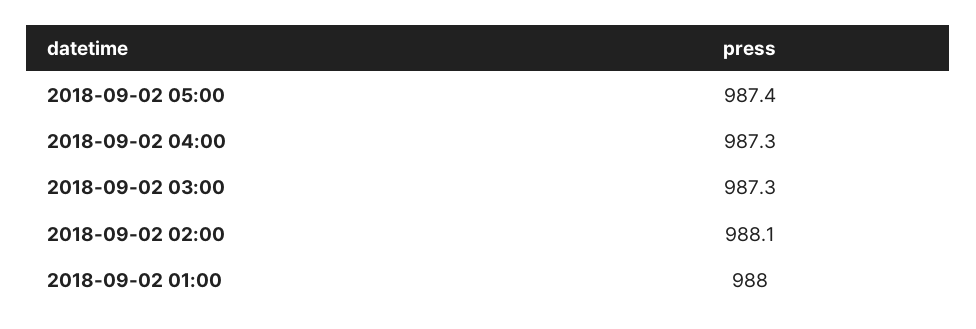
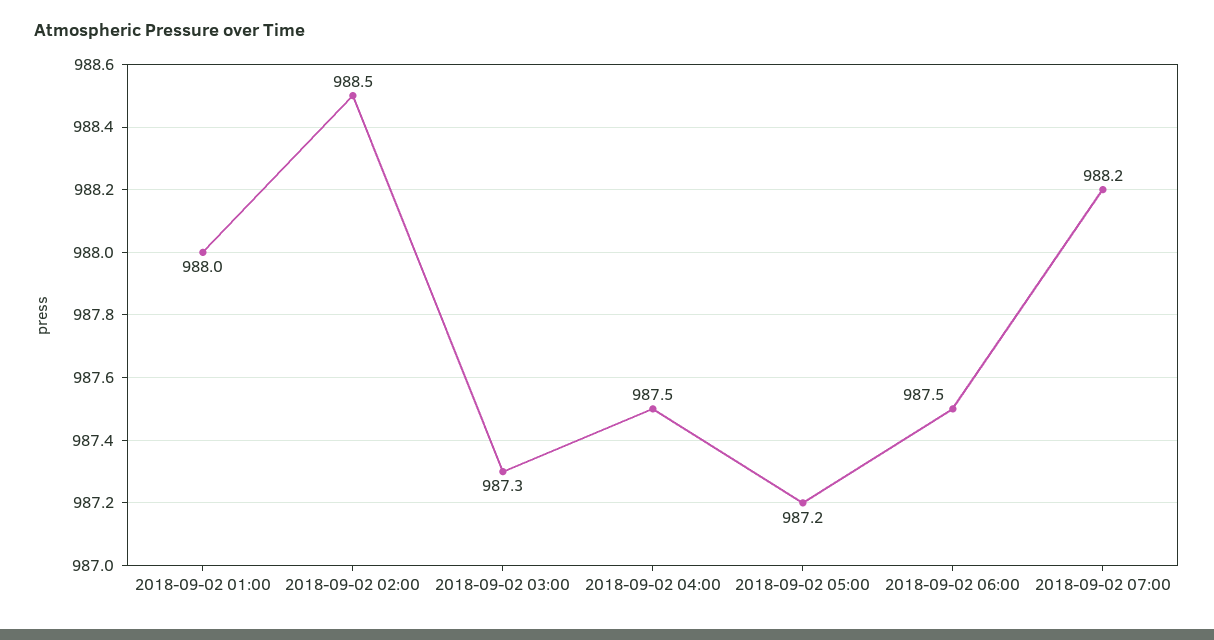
2018-09-02 05:00: 987.4 -> 987.2
2018-09-02 04:00: 987.3 -> 987.5
2018-09-02 02:00: 988.1 -> 988.5
2018-09-02 06:00: none -> 987.5
2018-09-02 07:00: none -> 988.2

